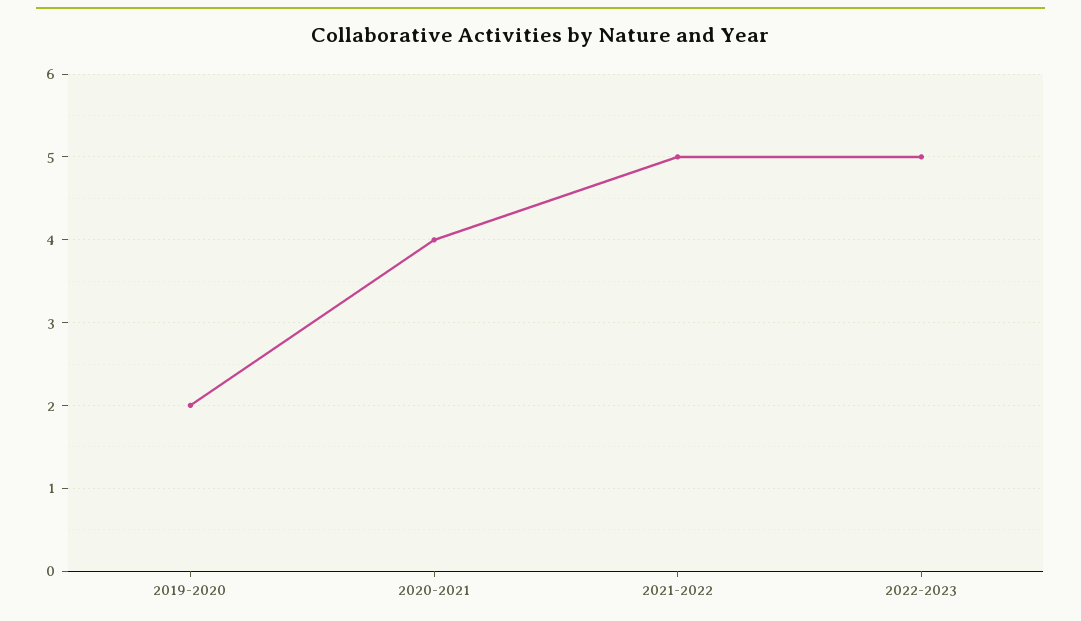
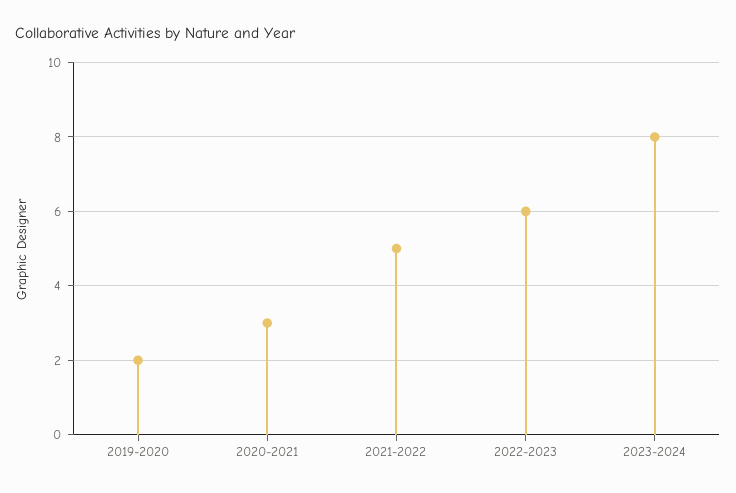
2020-2021: 4 -> 3
2022-2023: 5 -> 6
2023-2024: none -> 8

